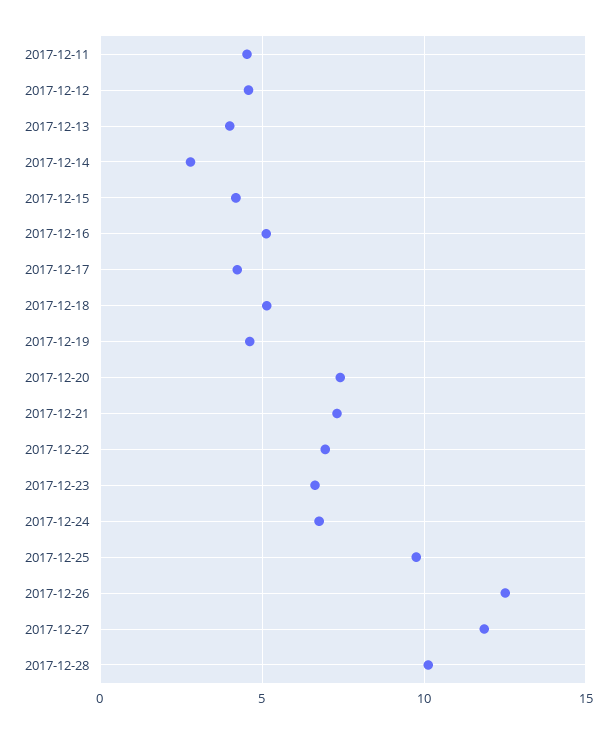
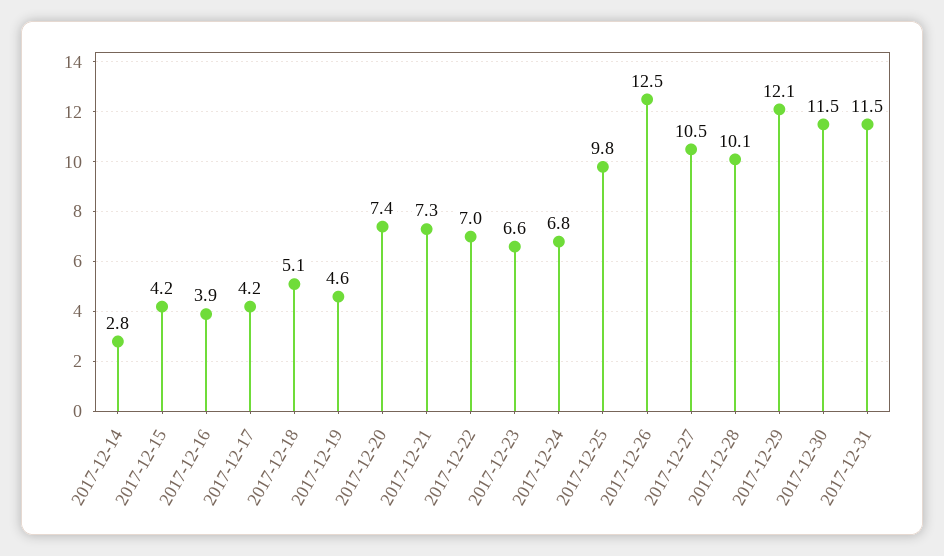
2017-12-11: 4.5 -> none
2017-12-12: 4.5 -> none
2017-12-13: 4 -> none
2017-12-16: 5 -> 3.9
2017-12-27: 12 -> 10.5
2017-12-29: none -> 12.1
2017-12-30: none -> 11.5
2017-12-31: none -> 11.5

